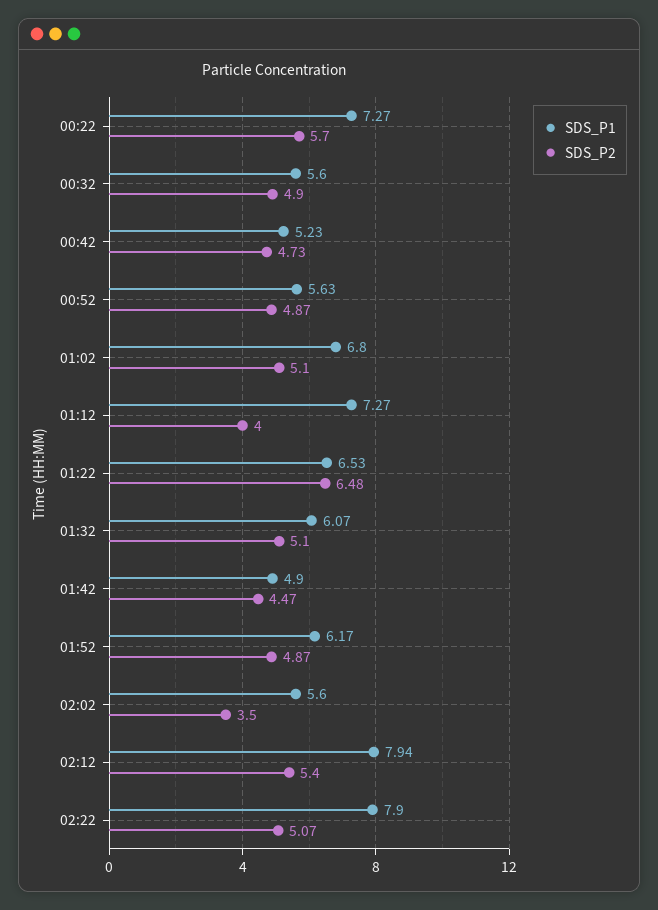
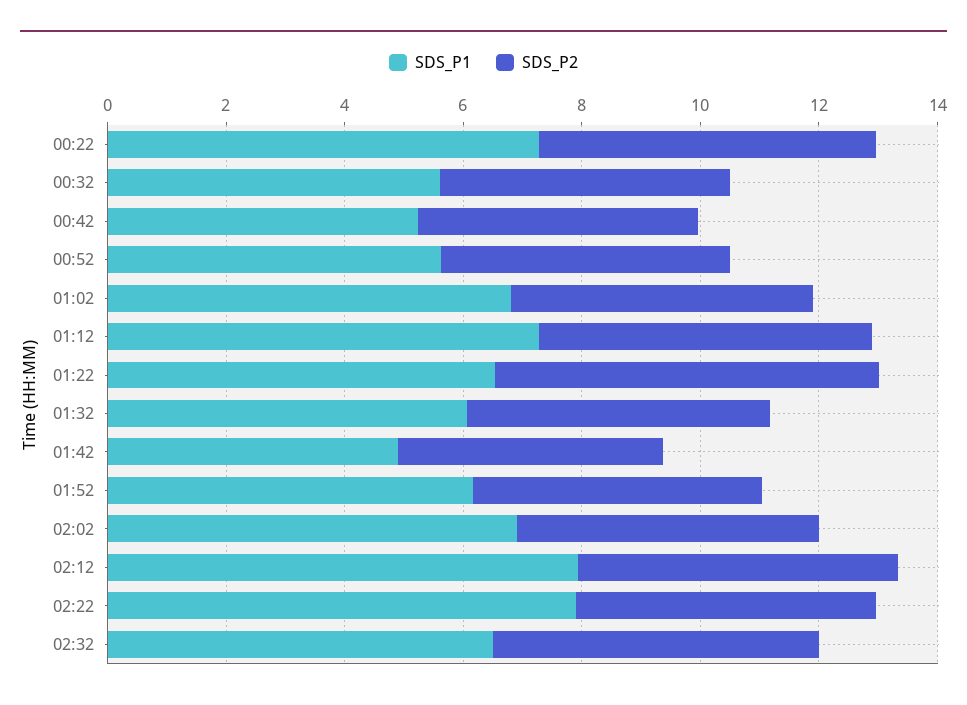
SDS_P2, 01:12: 4 -> 5.5
SDS_P1, 02:02: 5.6 -> 7
SDS_P2, 02:02: 3.5 -> 5
SDS_P1, 02:32: none -> 6.5
SDS_P2, 02:32: none -> 5.5

